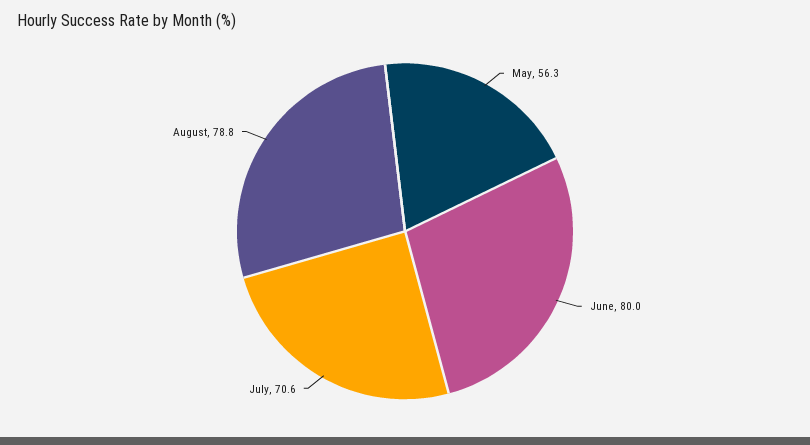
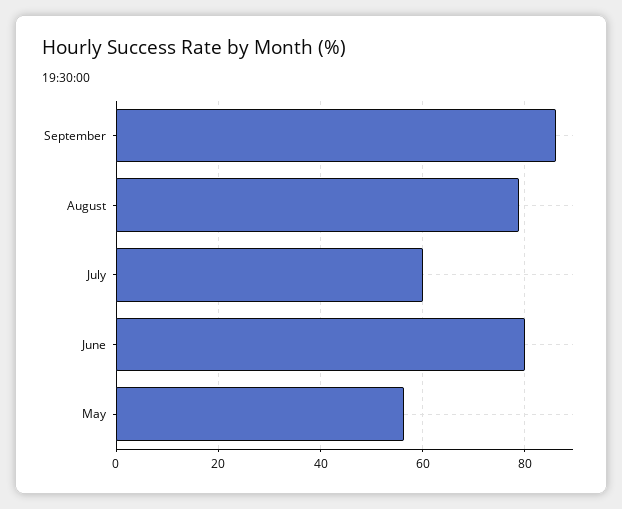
July: 70.6 -> 60
September: none -> 86

